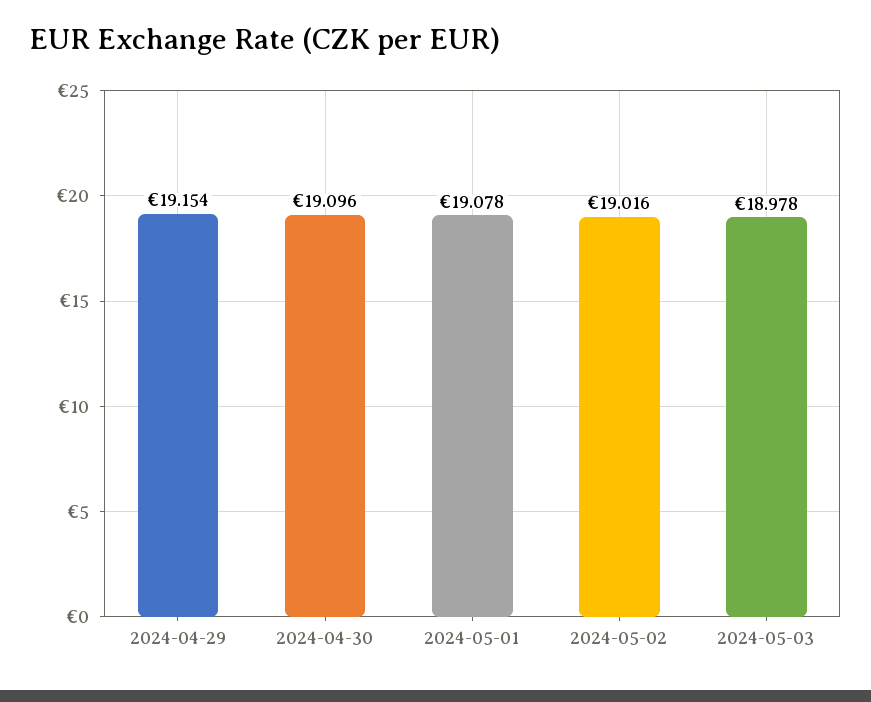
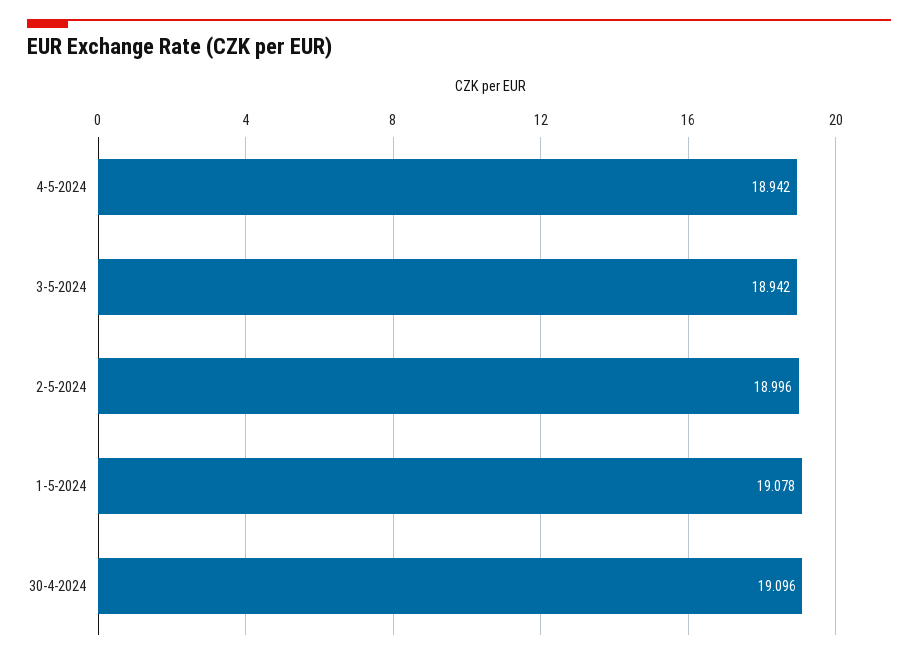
2024-04-29: 19.154 -> none
2024-05-02: 19.016 -> 18.996
2024-05-03: 18.978 -> 18.942
4-5-2024: none -> 18.942

